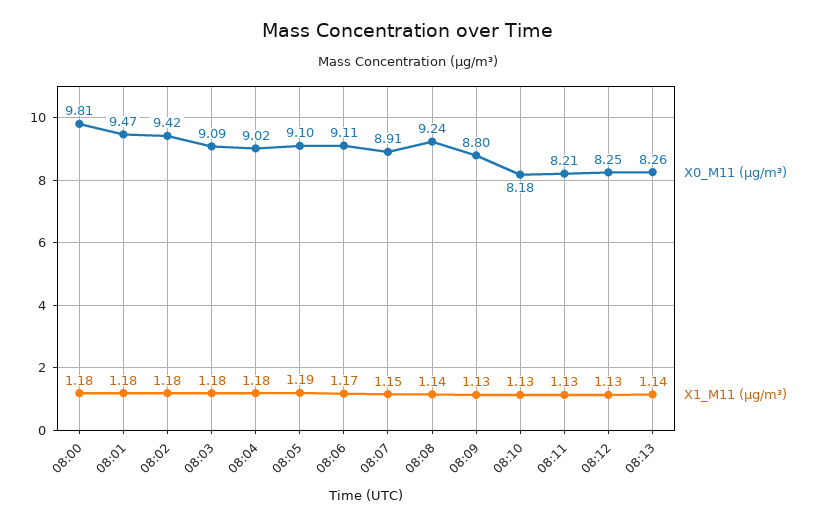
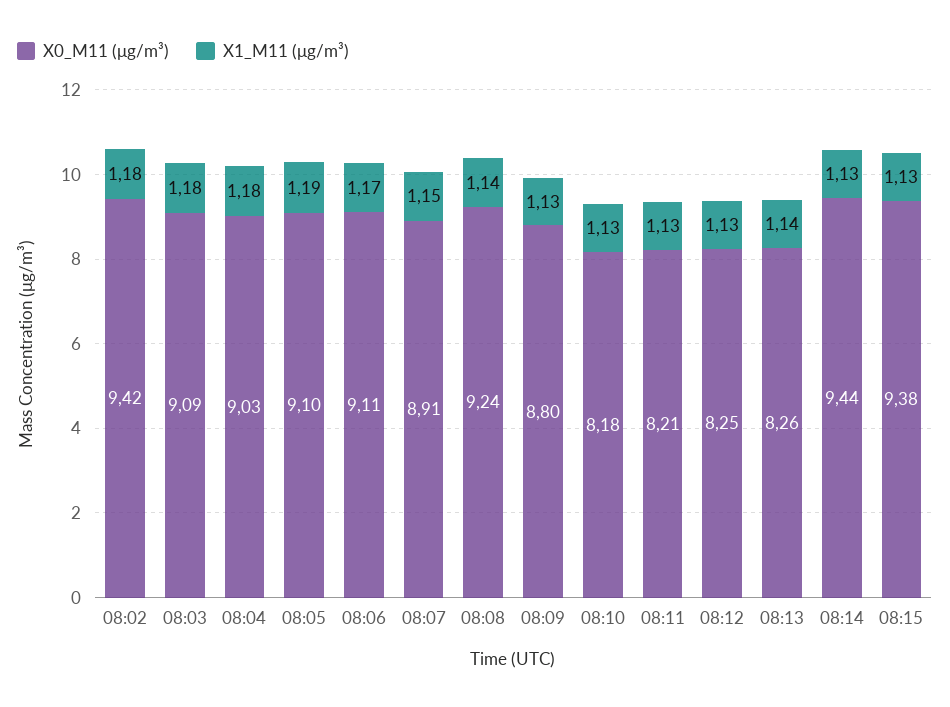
X0_M11 (μg/m³), 08:00: 9.81 -> none
X1_M11 (μg/m³), 08:00: 1.18 -> none
X0_M11 (μg/m³), 08:01: 9.47 -> none
X1_M11 (μg/m³), 08:01: 1.18 -> none
X0_M11 (μg/m³), 08:04: 9.02 -> 9.03
X0_M11 (μg/m³), 08:14: none -> 9.44
X1_M11 (μg/m³), 08:14: none -> 1.13
X0_M11 (μg/m³), 08:15: none -> 9.38
X1_M11 (μg/m³), 08:15: none -> 1.13

